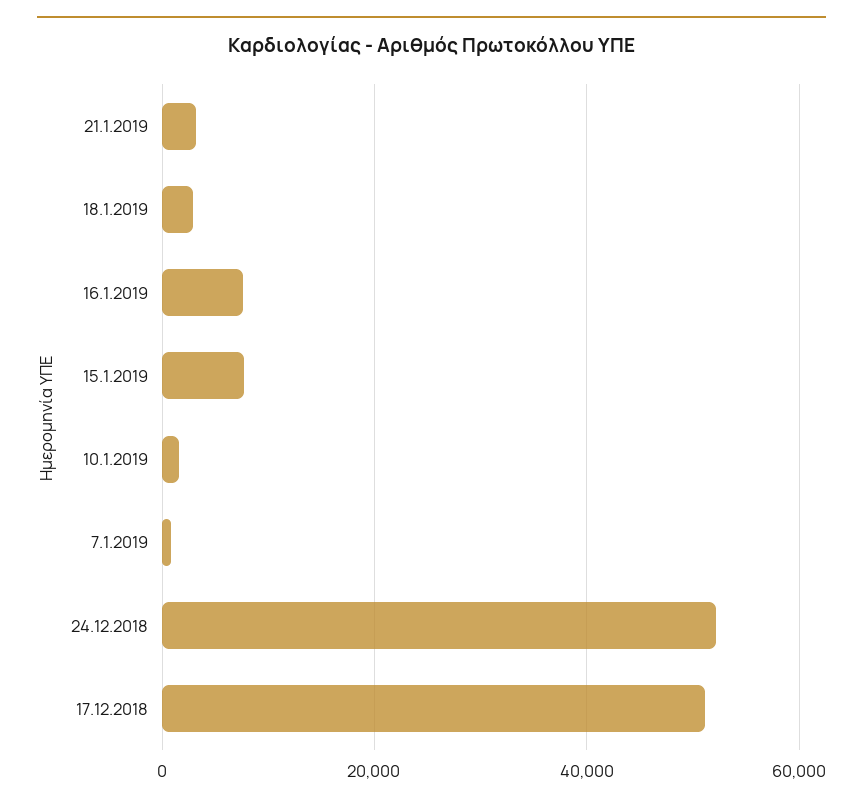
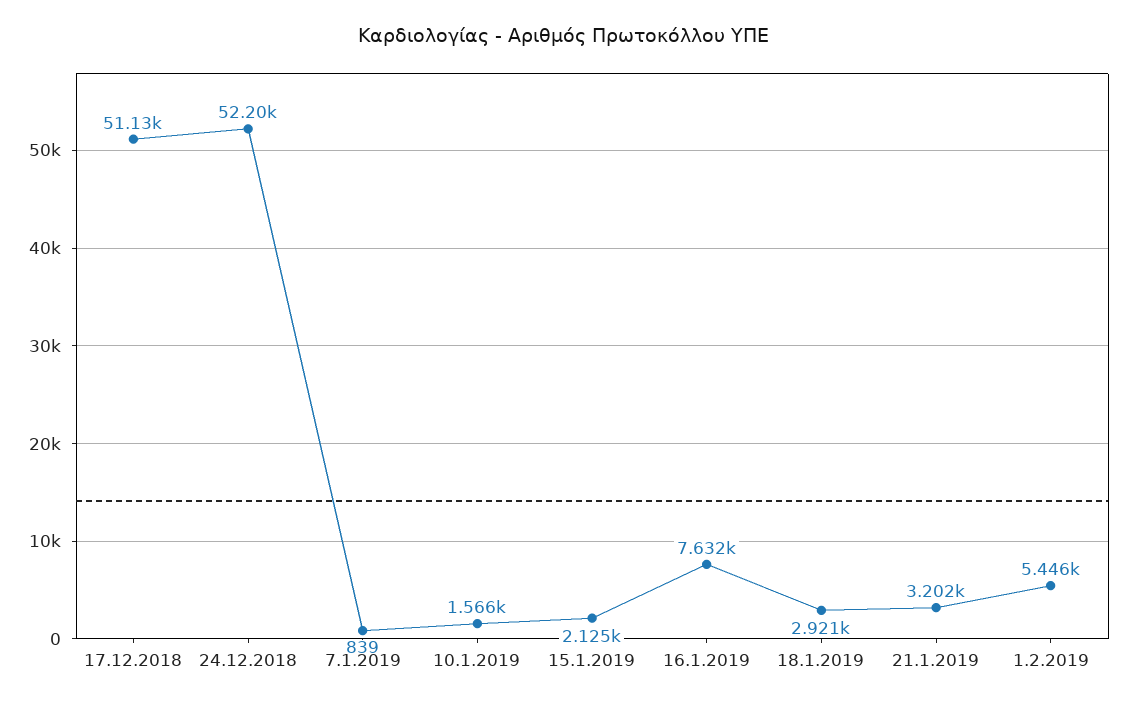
15.1.2019: 8000 -> 2125
1.2.2019: none -> 5446

